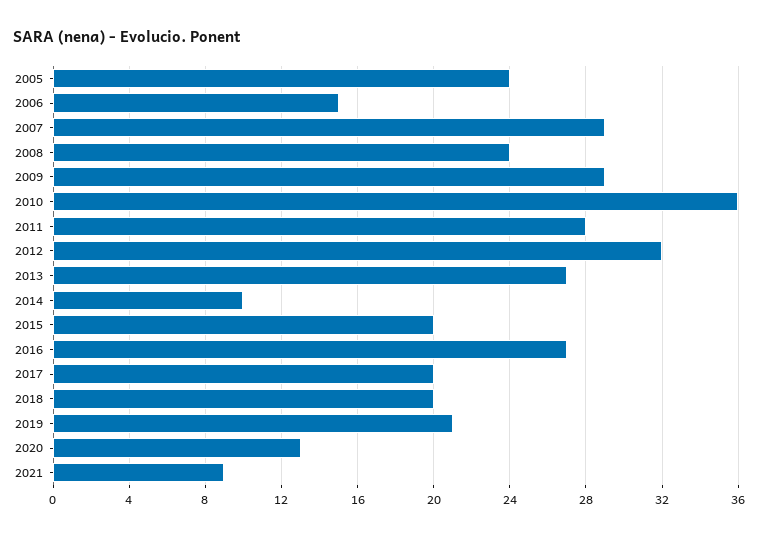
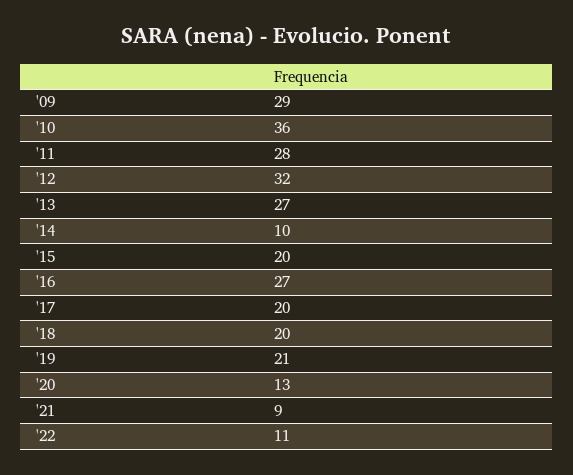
2005: 24 -> none
2006: 15 -> none
2007: 29 -> none
2008: 24 -> none
'22: none -> 11

